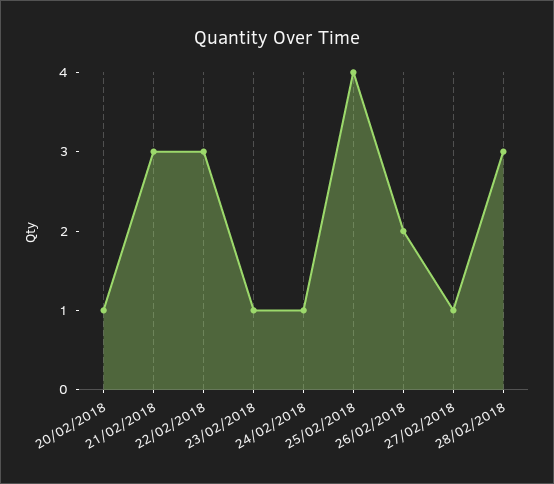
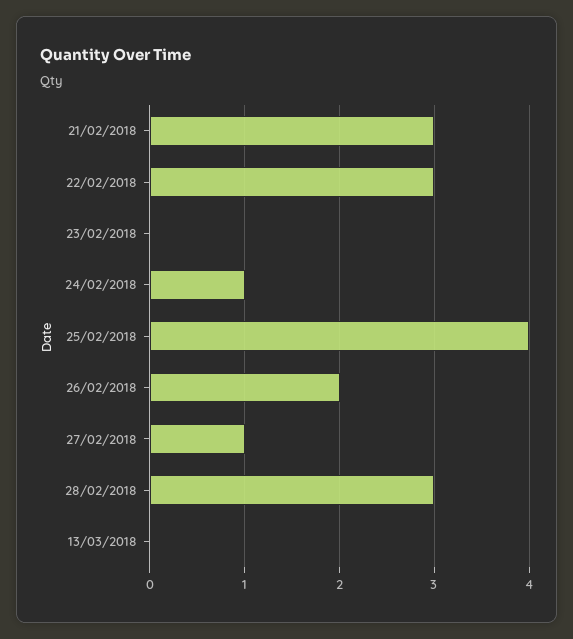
20/02/2018: 1 -> none
23/02/2018: 1 -> 0
13/03/2018: none -> 0

